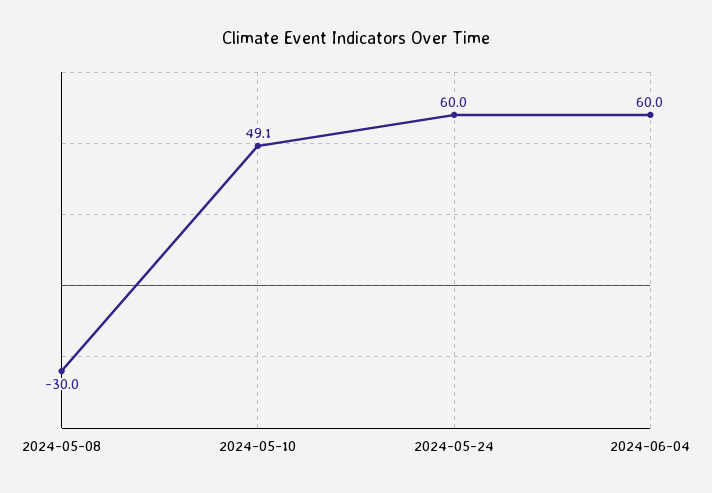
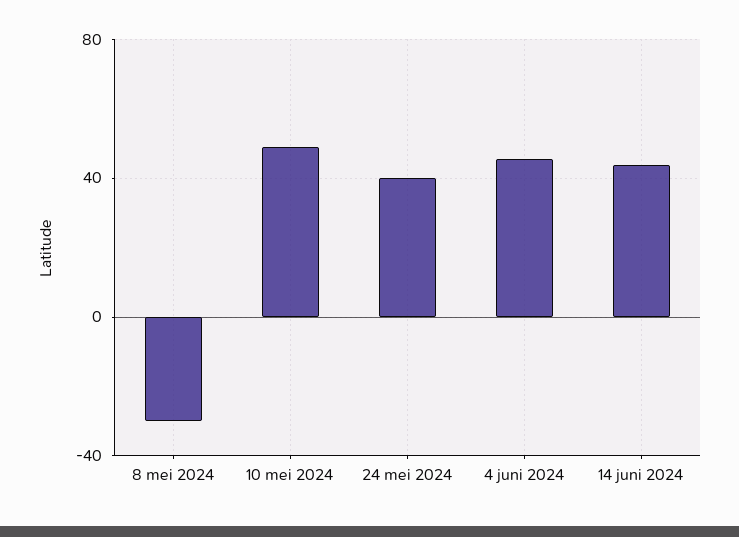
2024-05-24: 60 -> 40
2024-06-04: 60 -> 45
14 juni 2024: none -> 45

